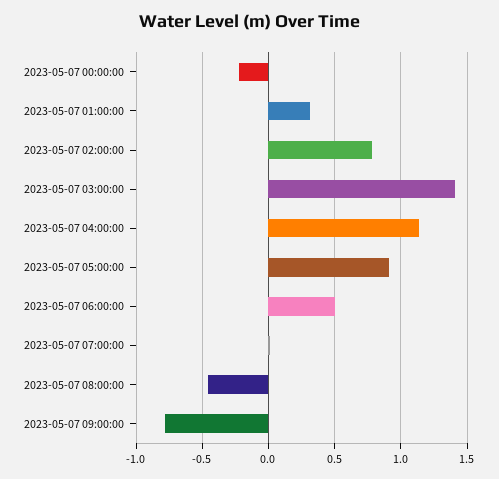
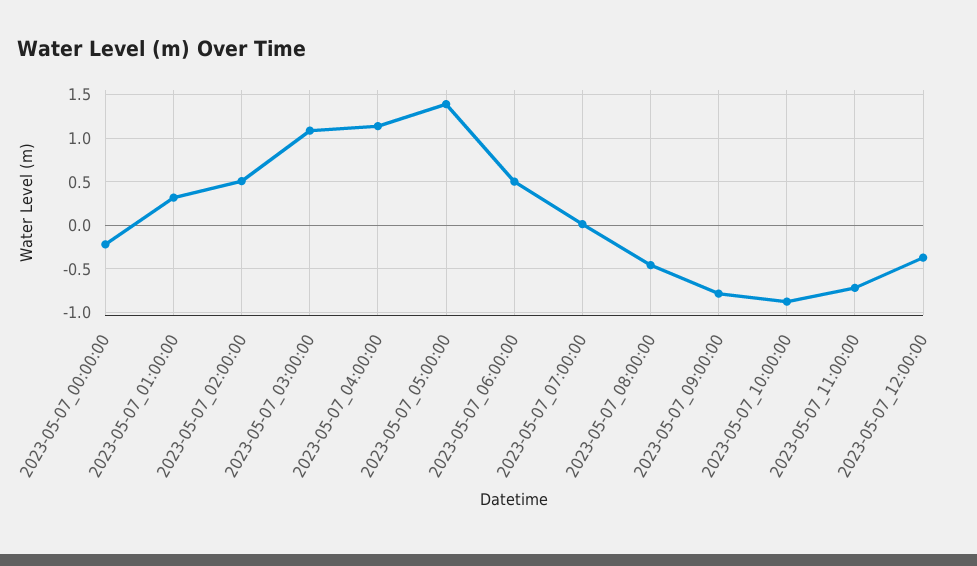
2023-05-07 02:00:00: 0.8 -> 0.5
2023-05-07 03:00:00: 1.4 -> 1.1
2023-05-07 05:00:00: 0.9 -> 1.4
2023-05-07_10:00:00: none -> -0.9
2023-05-07_11:00:00: none -> -0.7
2023-05-07_12:00:00: none -> -0.4

